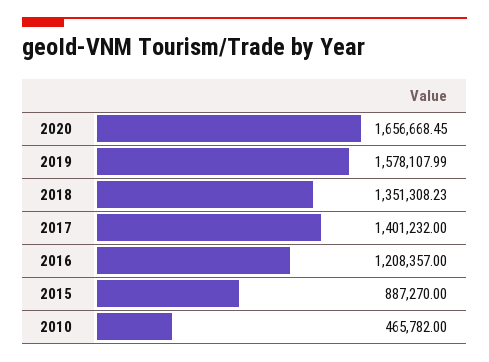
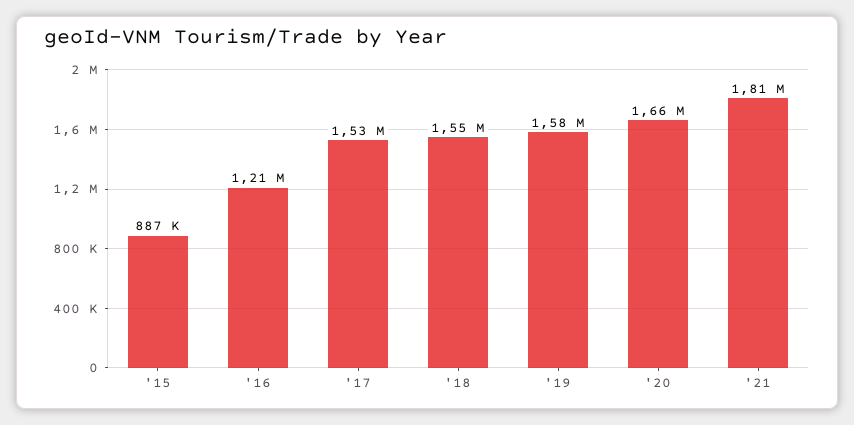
2018: 1351308.23 -> 1550000
2017: 1401232 -> 1530000
2010: 465782 -> none
'21: none -> 1810000

